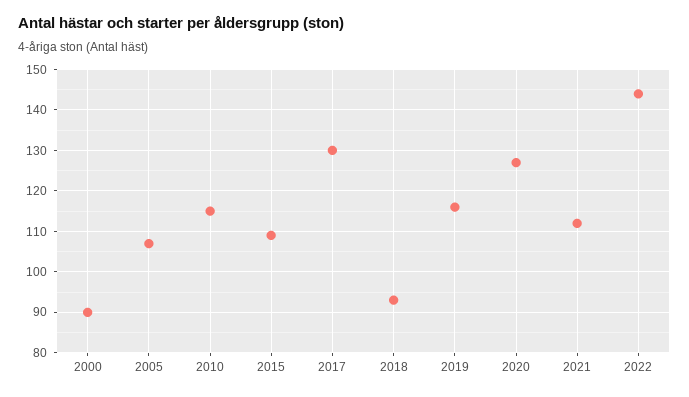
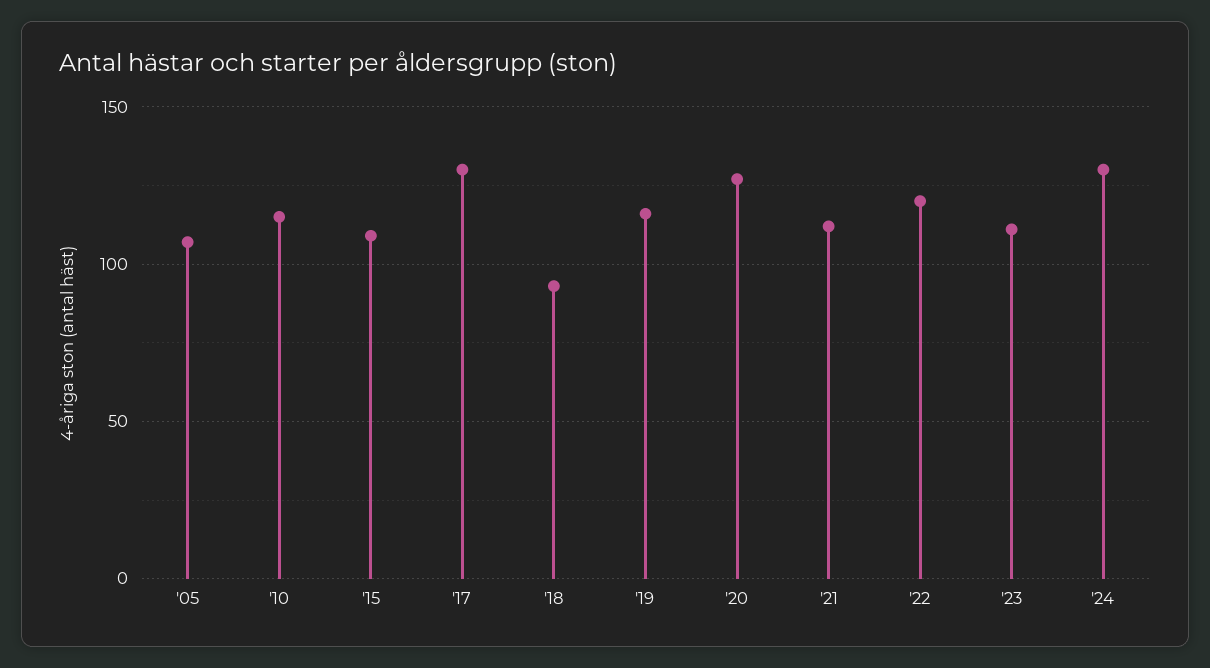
2000: 90 -> none
2022: 145 -> 120
'23: none -> 110
'24: none -> 130

